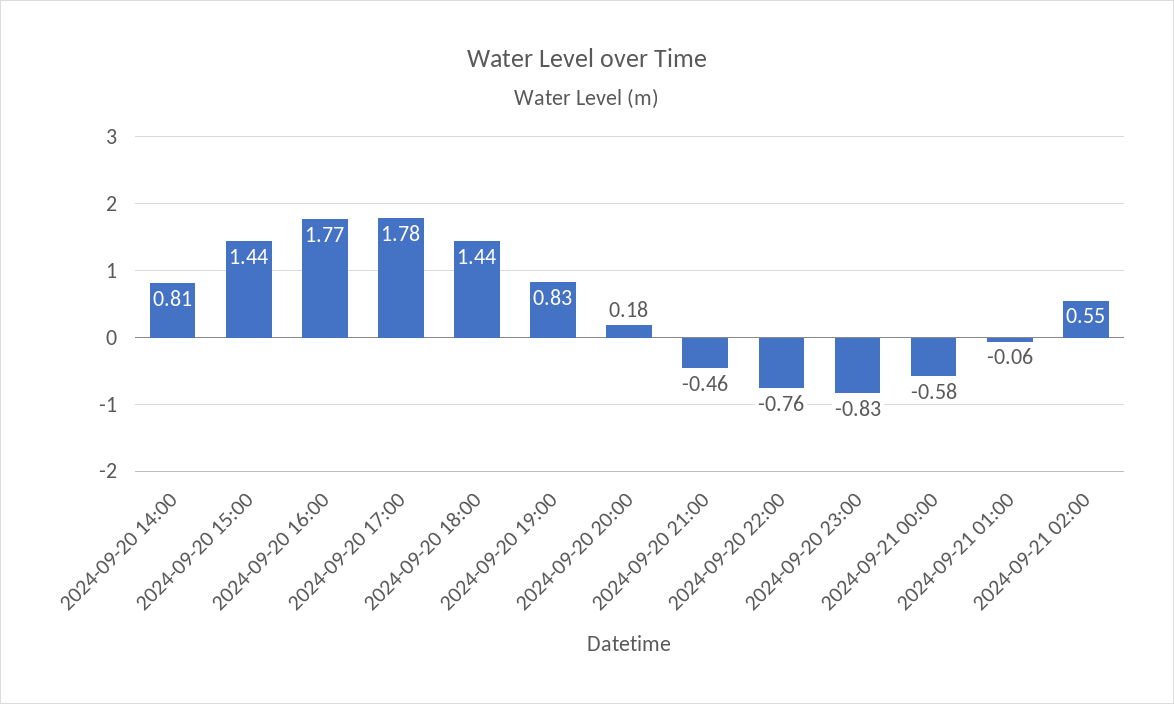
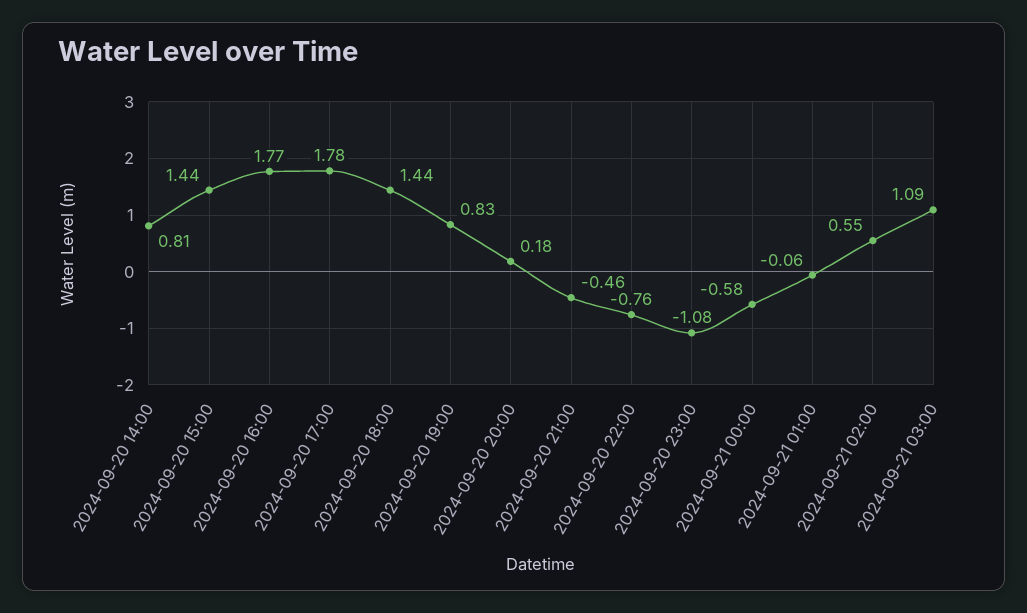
2024-09-20 23:00: -0.83 -> -1.08
2024-09-21 03:00: none -> 1.09

